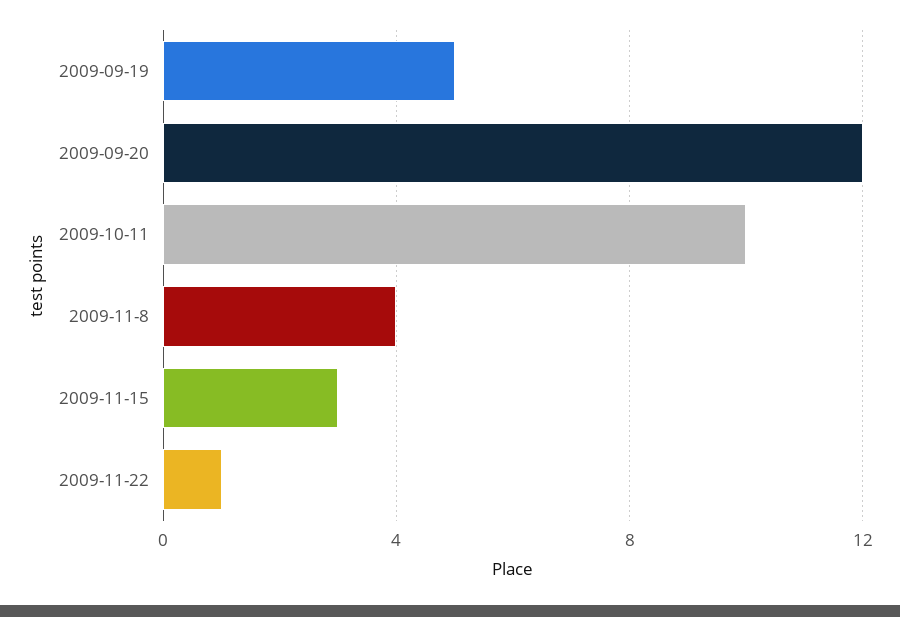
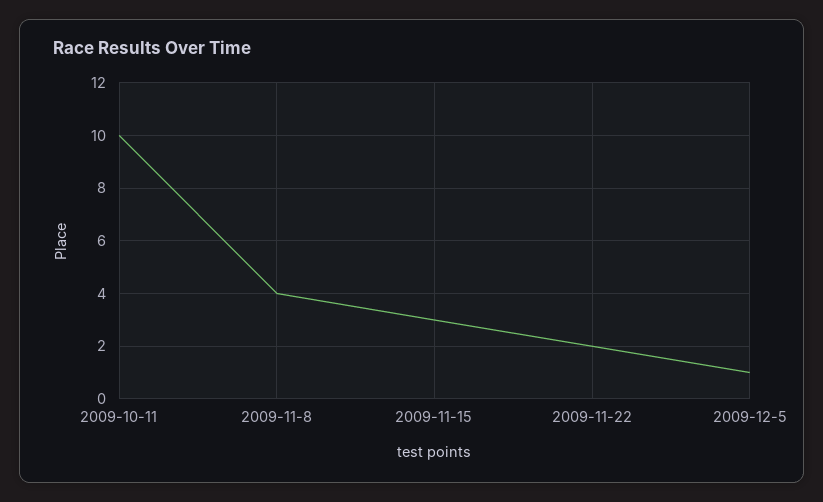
2009-09-19: 5 -> none
2009-09-20: 12 -> none
2009-11-22: 1 -> 2
2009-12-5: none -> 1

